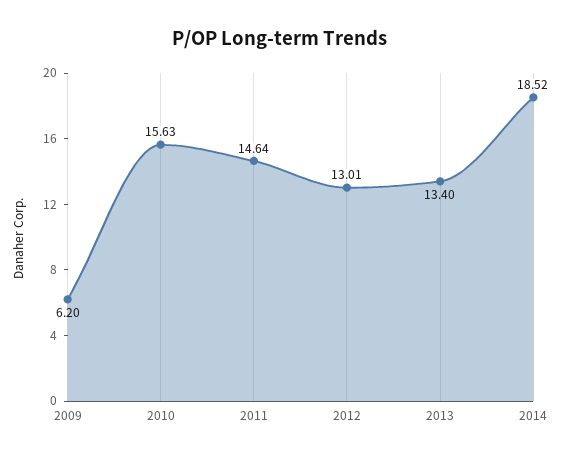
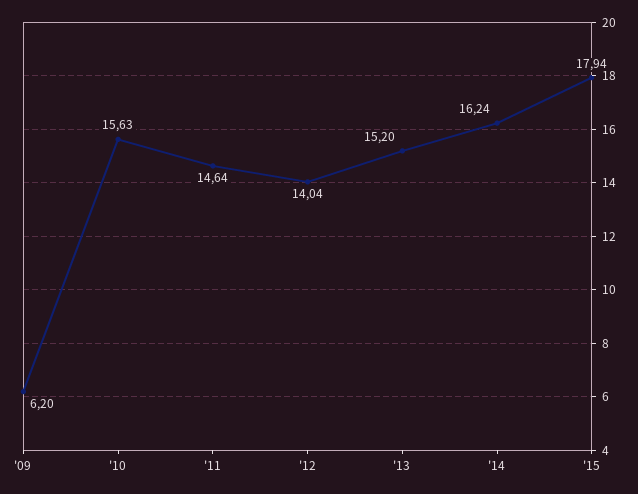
2012: 13.01 -> 14.04
2013: 13.4 -> 15.2
2014: 18.52 -> 16.24
'15: none -> 17.94

